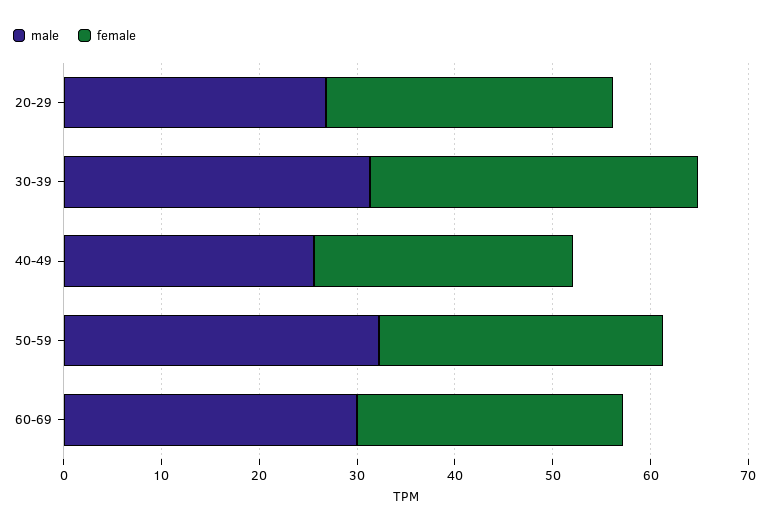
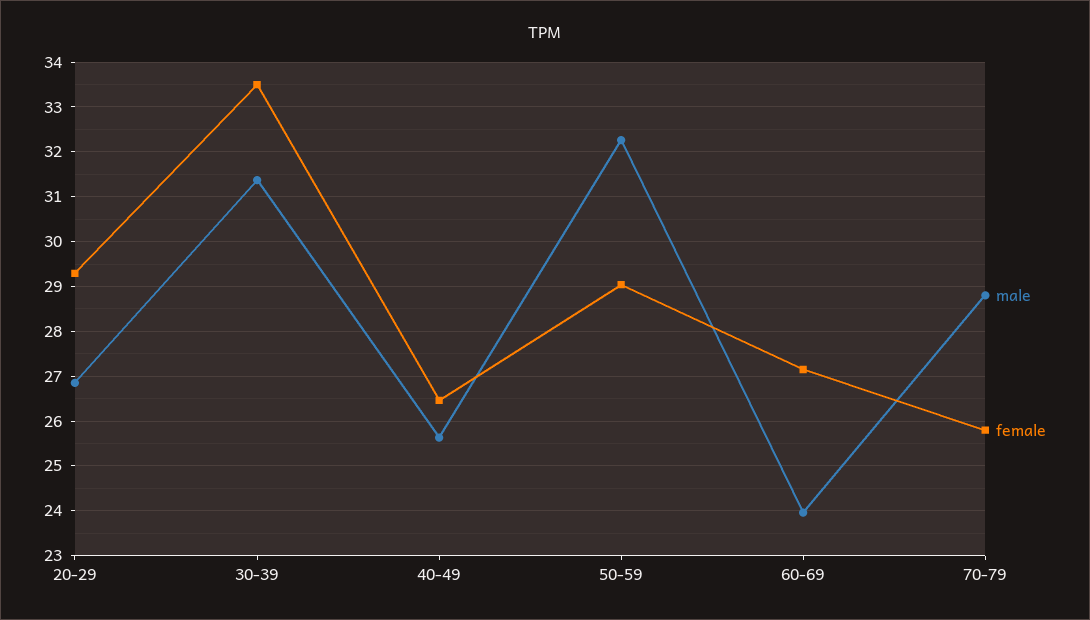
male, 60-69: 30 -> 24
male, 70-79: none -> 28.8
female, 70-79: none -> 25.8

